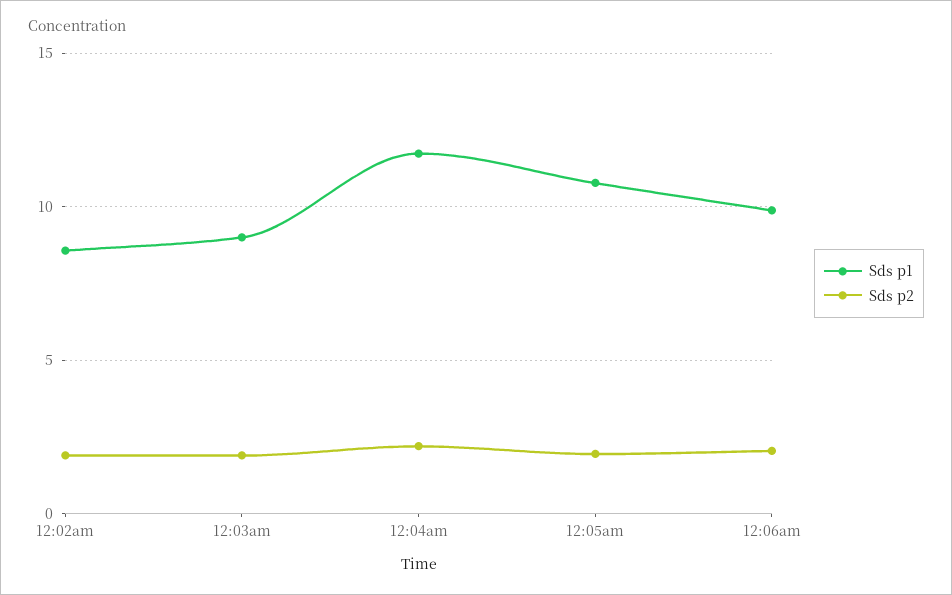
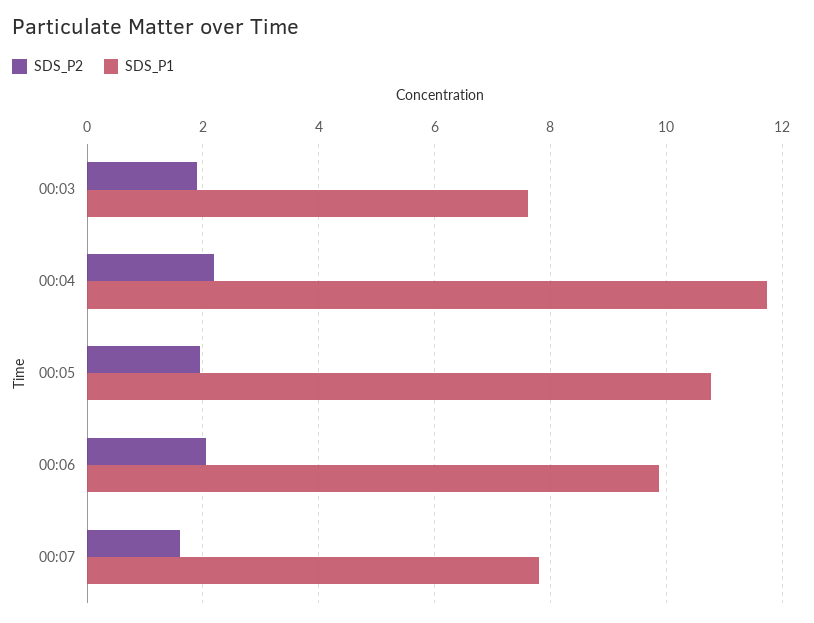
Sds p1, 12:02am: 8.5 -> none
Sds p2, 12:02am: 2 -> none
Sds p1, 12:03am: 9 -> 7.6
Sds p2, 00:07: none -> 1.6
Sds p1, 00:07: none -> 7.8

